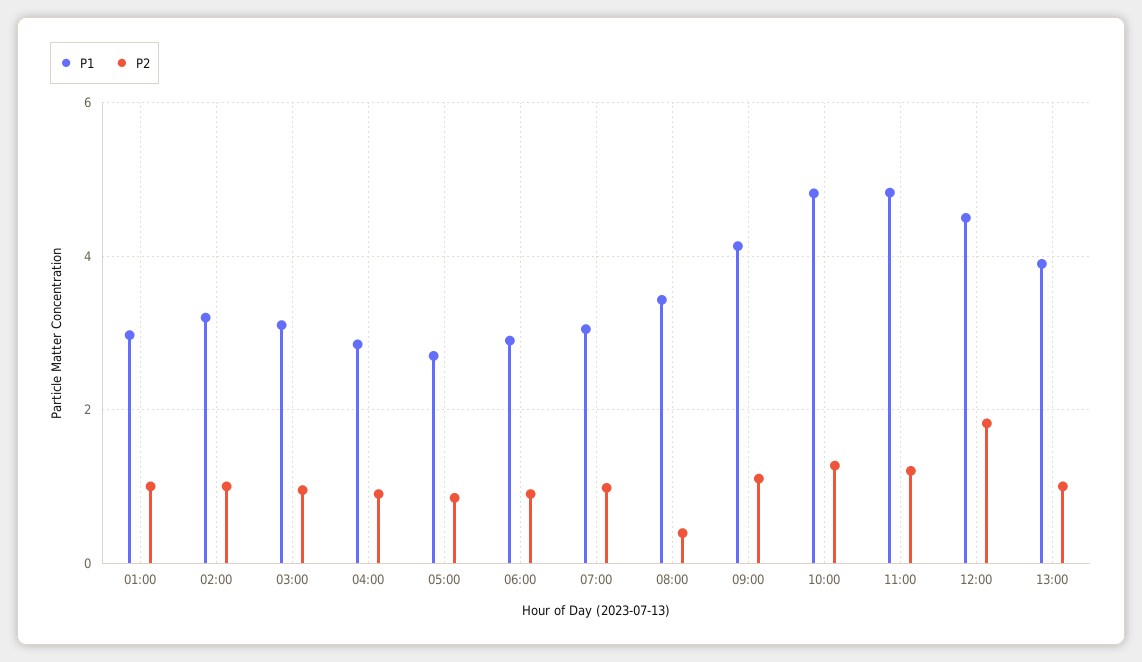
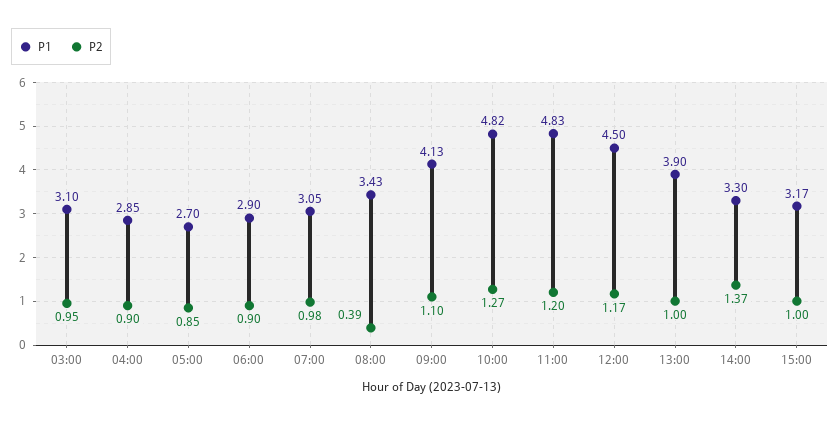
P1, 01:00: 3 -> none
P2, 01:00: 1 -> none
P1, 02:00: 3.2 -> none
P2, 02:00: 1 -> none
P2, 12:00: 1.8 -> 1.17
P1, 14:00: none -> 3.3
P2, 14:00: none -> 1.37
P1, 15:00: none -> 3.17
P2, 15:00: none -> 1

